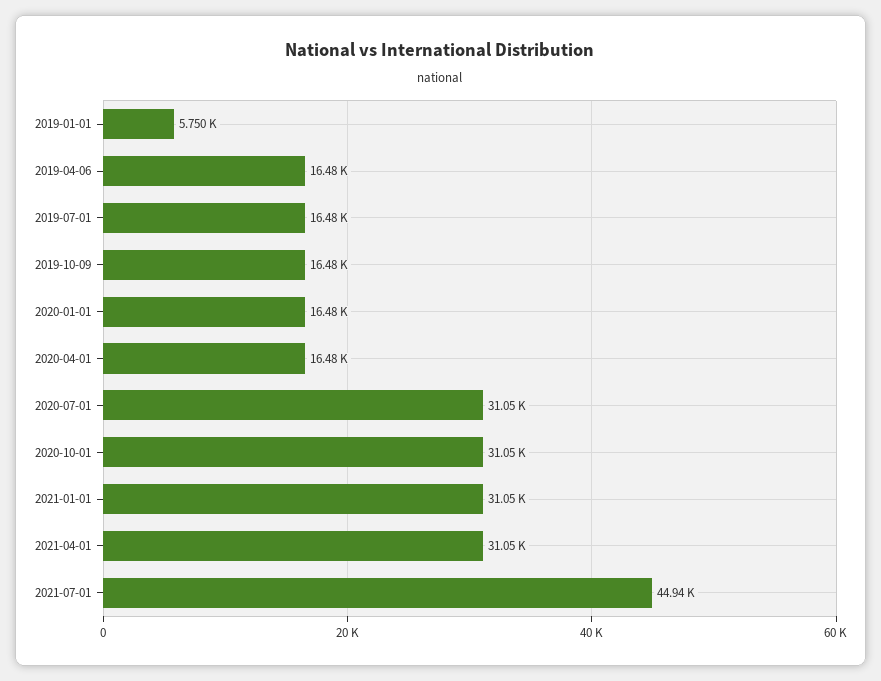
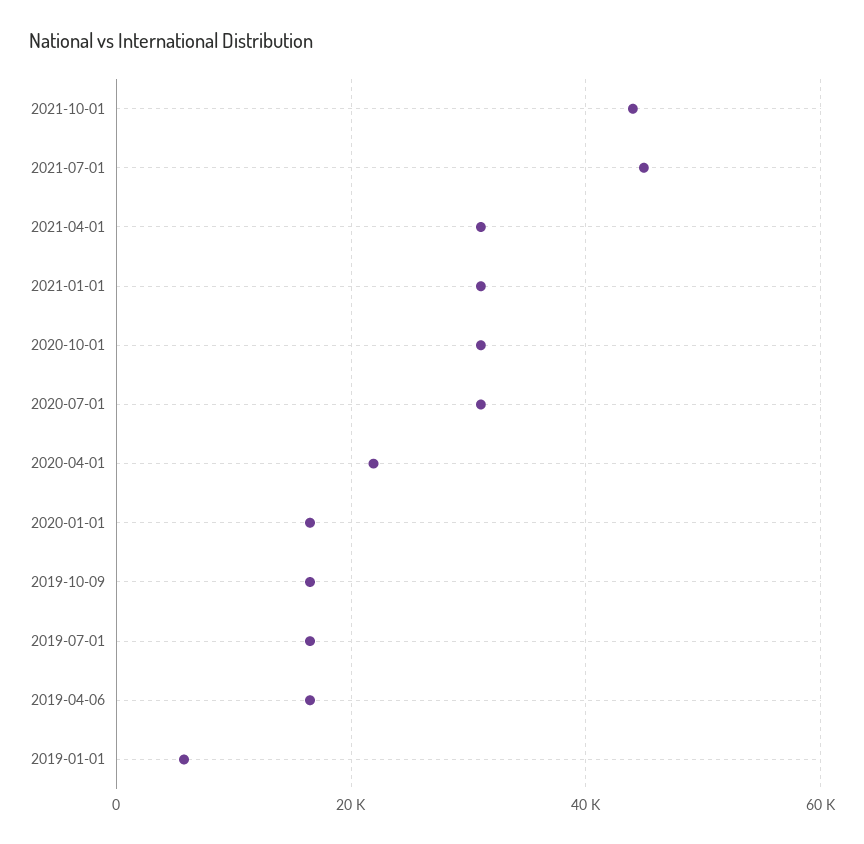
2020-04-01: 16480 -> 22000
2021-10-01: none -> 44000

